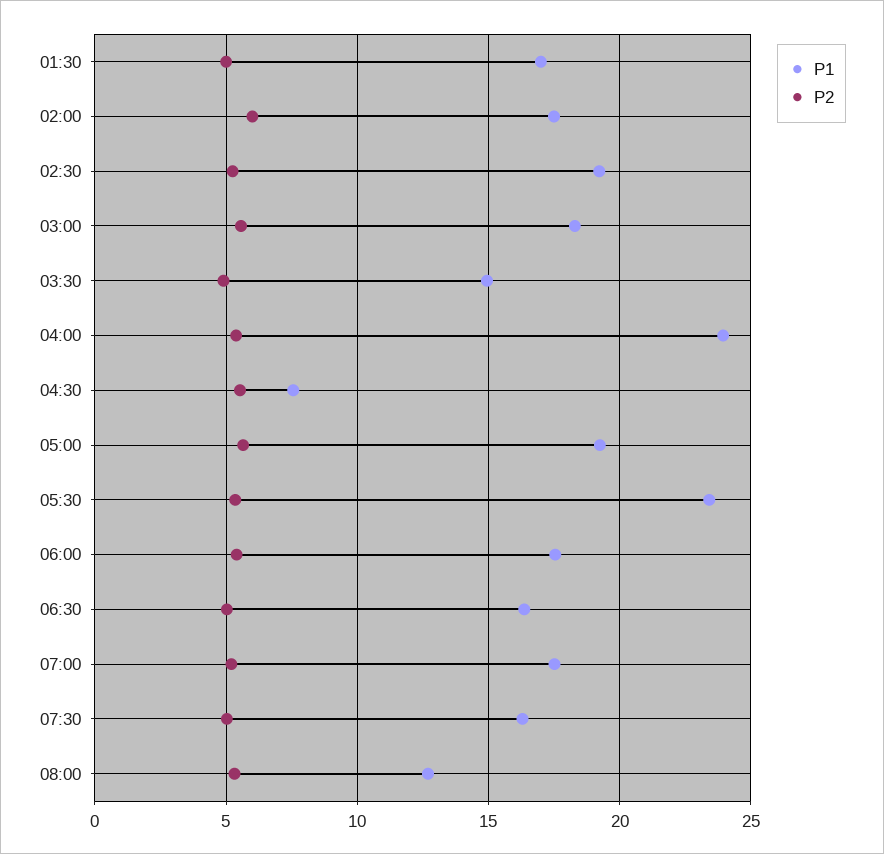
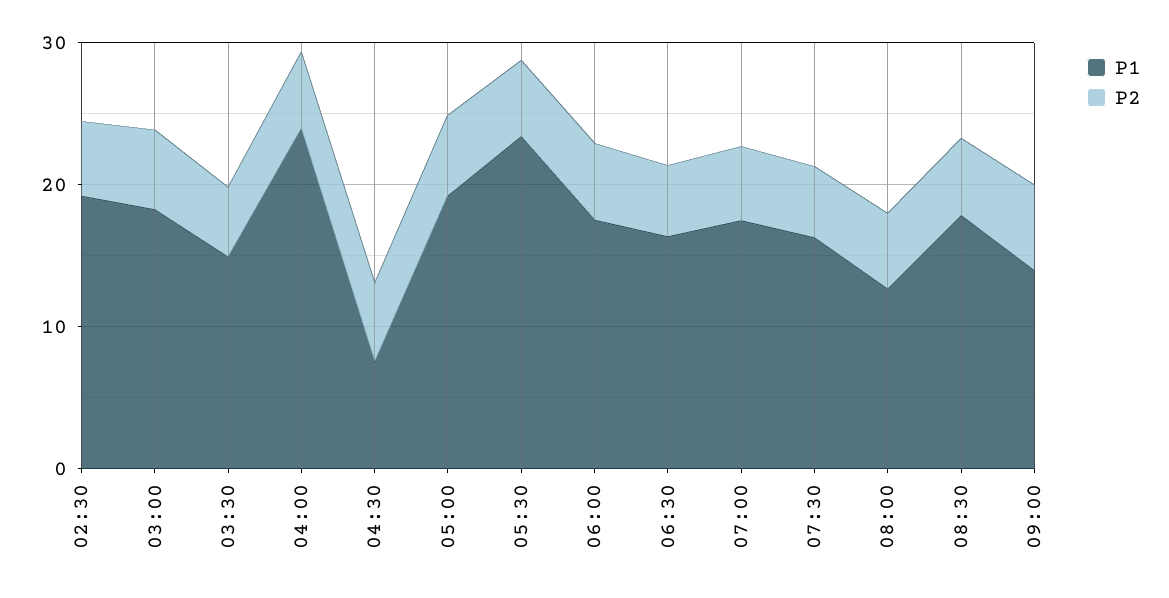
P1, 01:30: 17 -> none
P2, 01:30: 5 -> none
P1, 02:00: 17.5 -> none
P2, 02:00: 6 -> none
P1, 08:30: none -> 18
P2, 08:30: none -> 6
P1, 09:00: none -> 14
P2, 09:00: none -> 6

